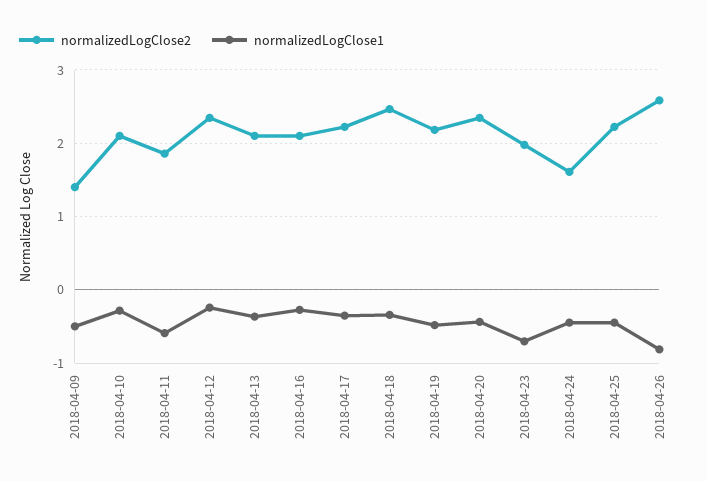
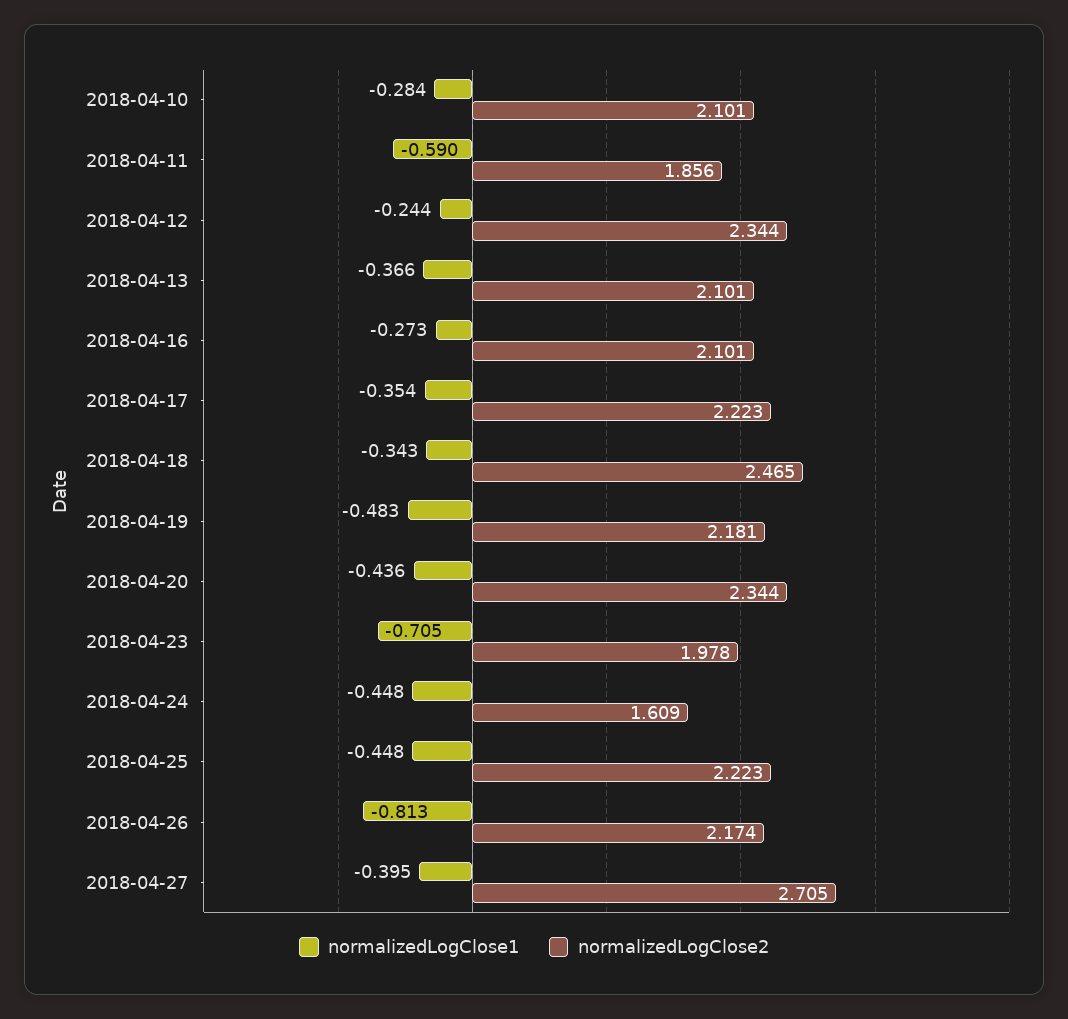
normalizedLogClose2, 2018-04-09: 1.4 -> none
normalizedLogClose1, 2018-04-09: -0.5 -> none
normalizedLogClose2, 2018-04-26: 2.6 -> 2.174
normalizedLogClose1, 2018-04-27: none -> -0.395
normalizedLogClose2, 2018-04-27: none -> 2.705

